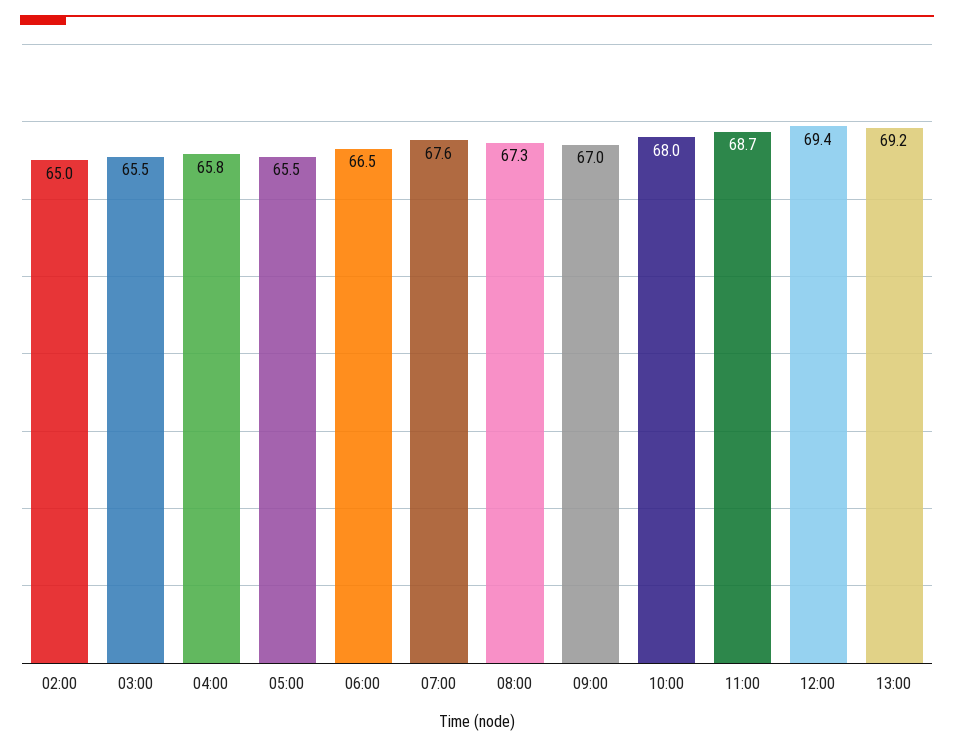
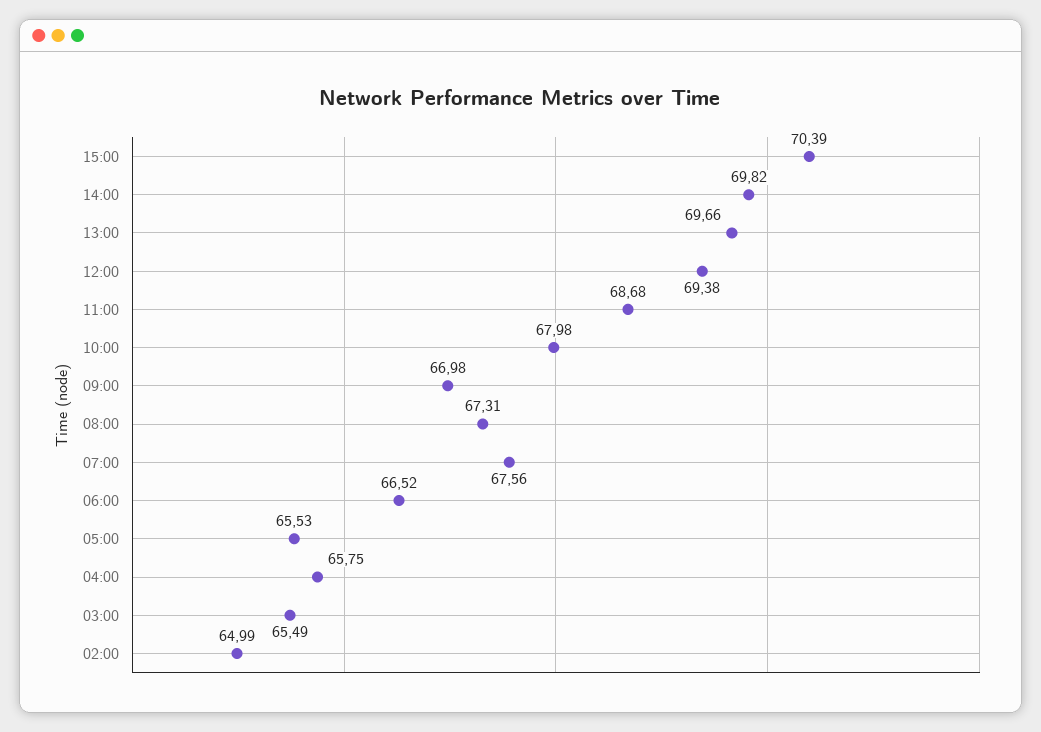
13:00: 69.2 -> 69.66
15:00: none -> 70.39
14:00: none -> 69.82

